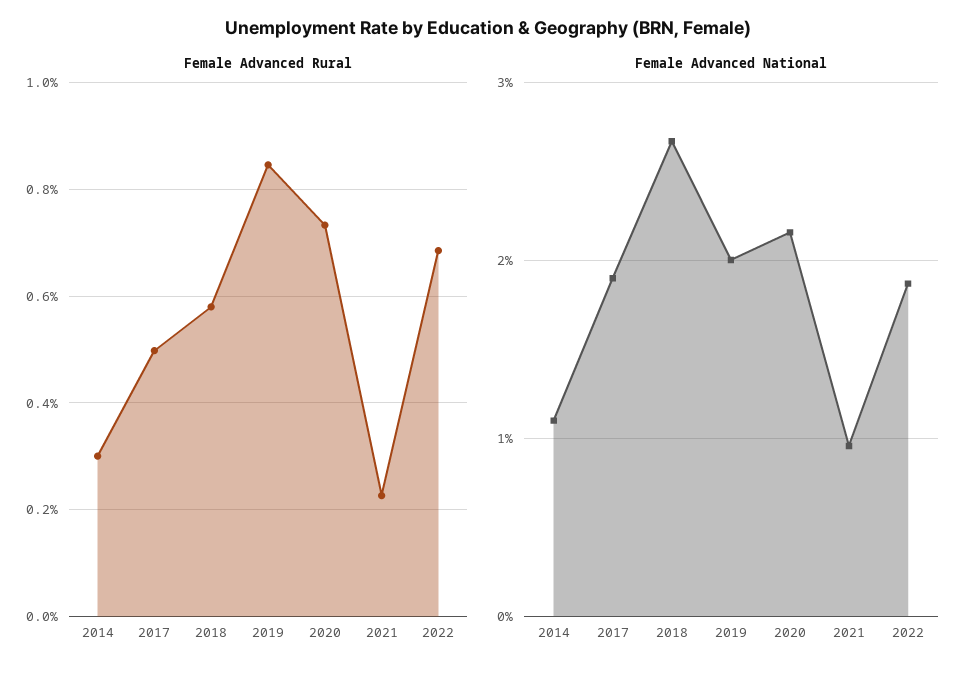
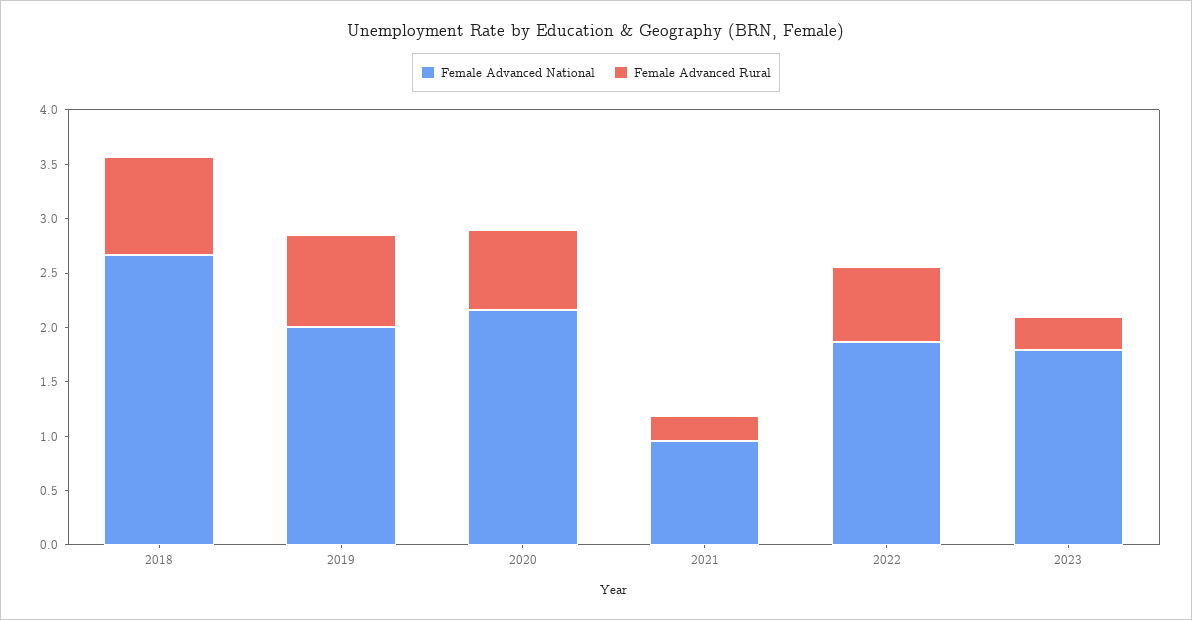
Female Advanced Rural, 2014: 0.3 -> none
Female Advanced Rural, 2017: 0.5 -> none
Female Advanced Rural, 2018: 0.58 -> 0.9
Female Advanced National, 2014: 1.1 -> none
Female Advanced National, 2017: 1.9 -> none
Female Advanced National, 2023: none -> 1.8
Female Advanced Rural, 2023: none -> 0.3

